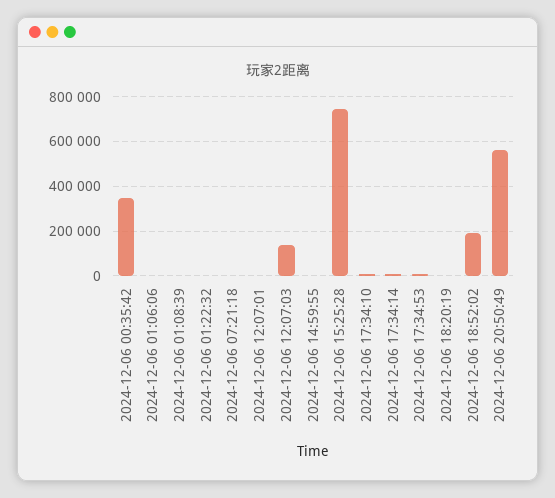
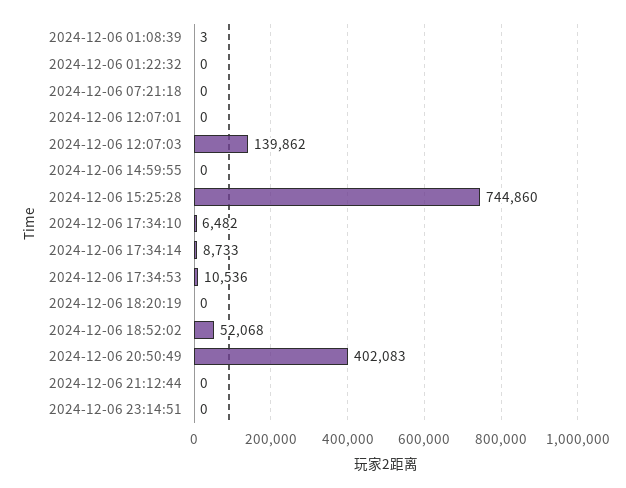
2024-12-06 00:35:42: 350000 -> none
2024-12-06 01:06:06: 0 -> none
2024-12-06 18:52:02: 200000 -> 52068
2024-12-06 20:50:49: 550000 -> 402083
2024-12-06 21:12:44: none -> 0
2024-12-06 23:14:51: none -> 0

